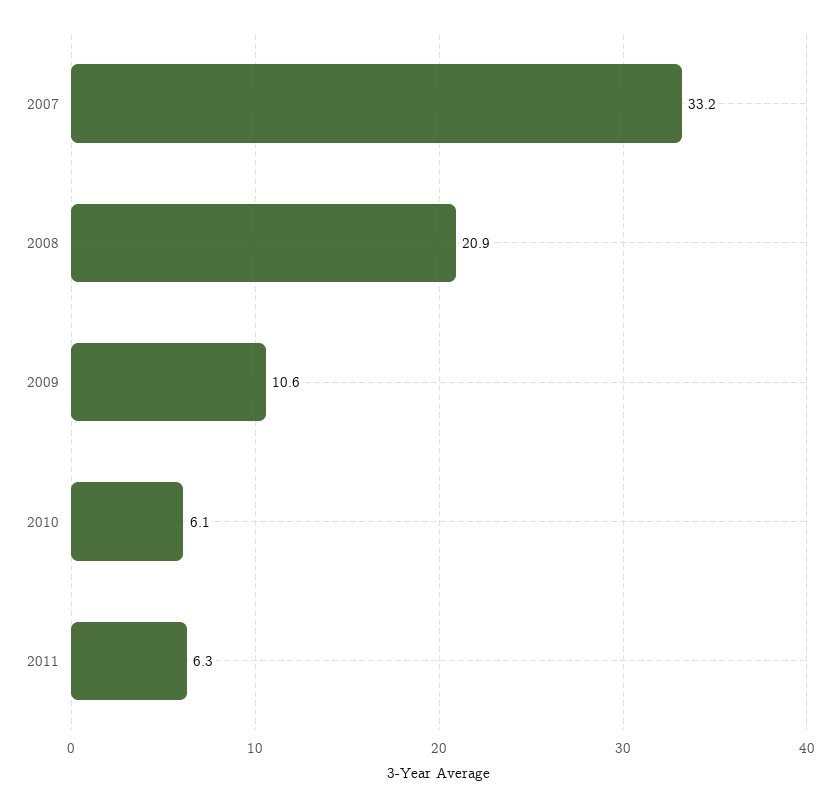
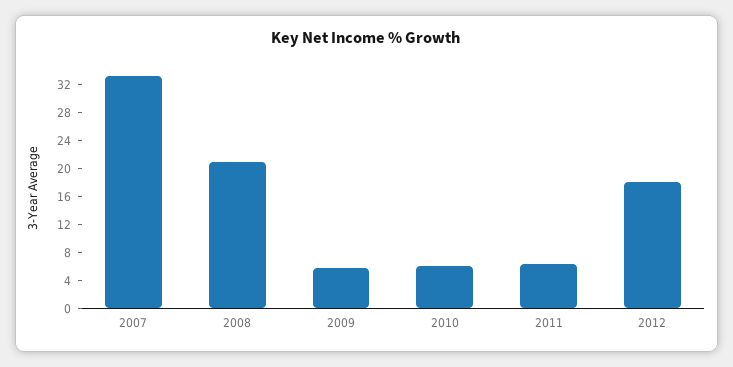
2009: 10.6 -> 6
2012: none -> 18

